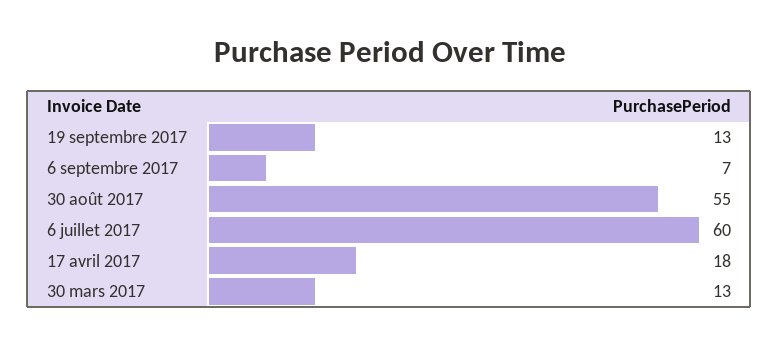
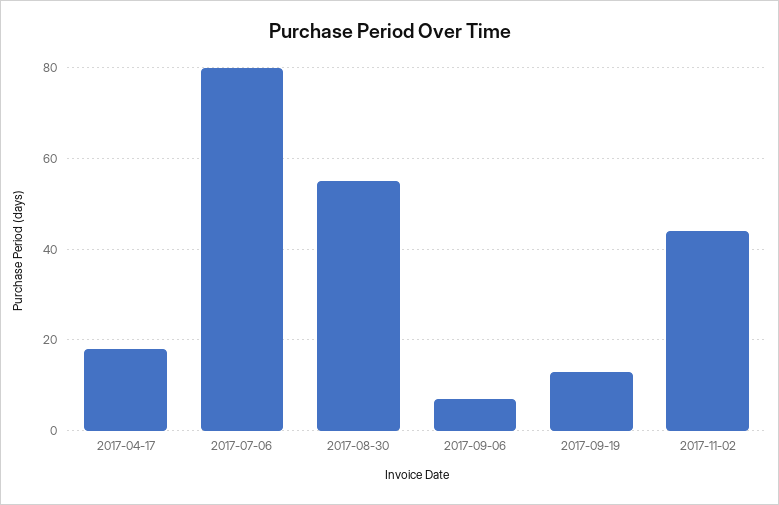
6 juillet 2017: 60 -> 80
30 mars 2017: 13 -> none
2017-11-02: none -> 45

